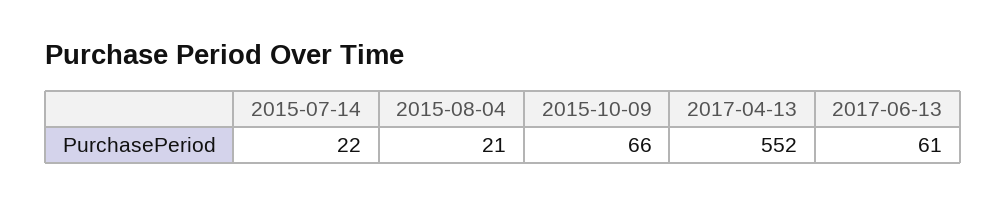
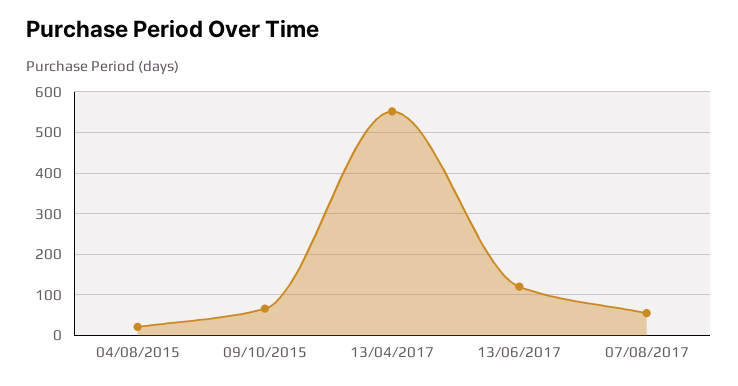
2015-07-14: 22 -> none
2017-06-13: 61 -> 120
07/08/2017: none -> 60

